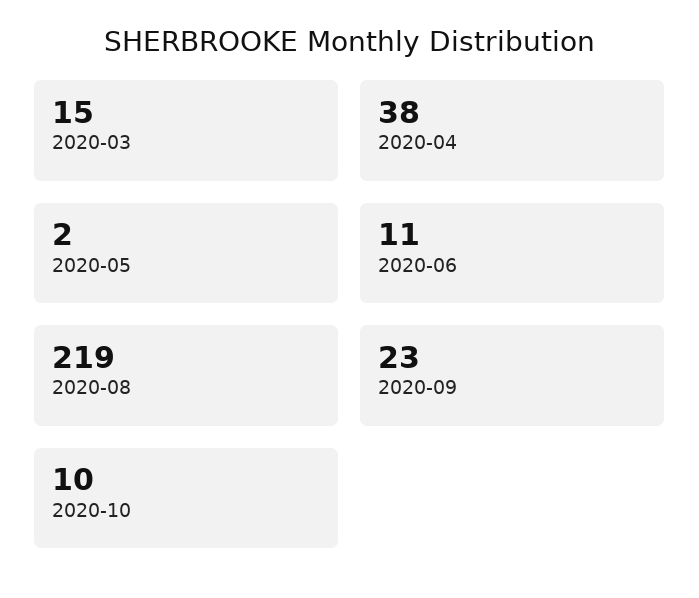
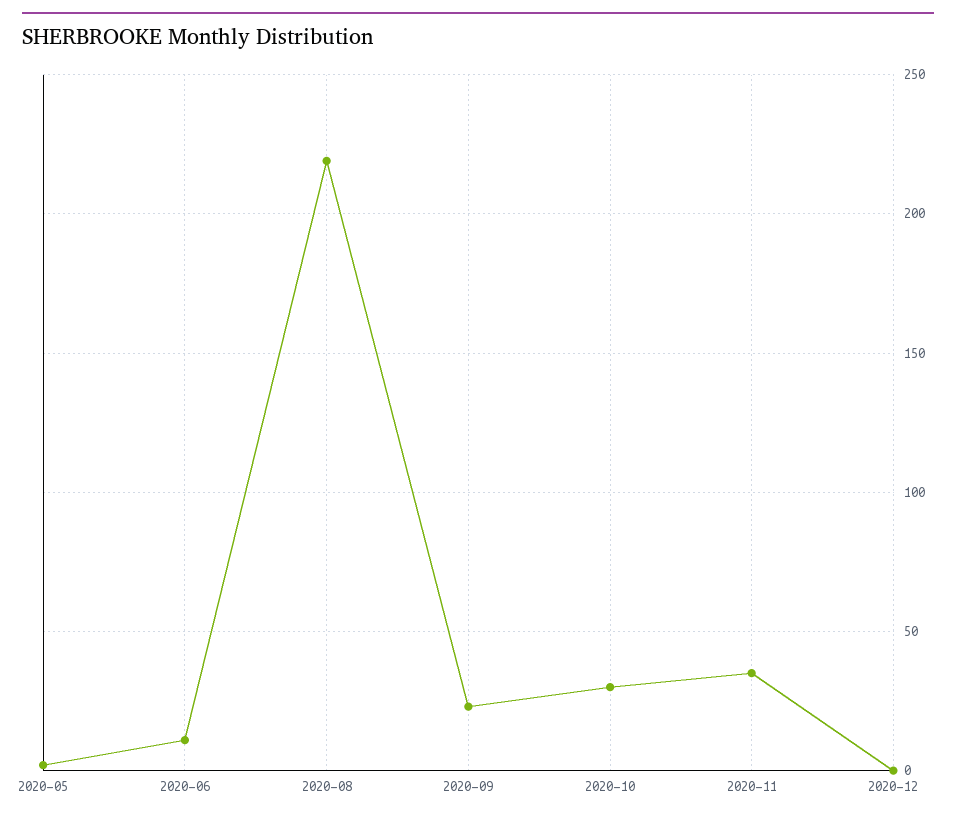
2020-03: 15 -> none
2020-04: 38 -> none
2020-10: 10 -> 30
2020-11: none -> 35
2020-12: none -> 0

